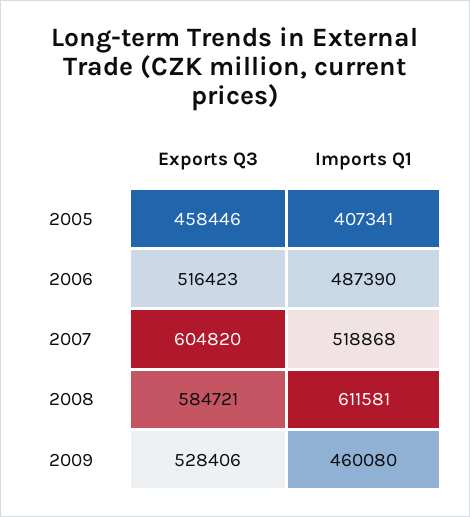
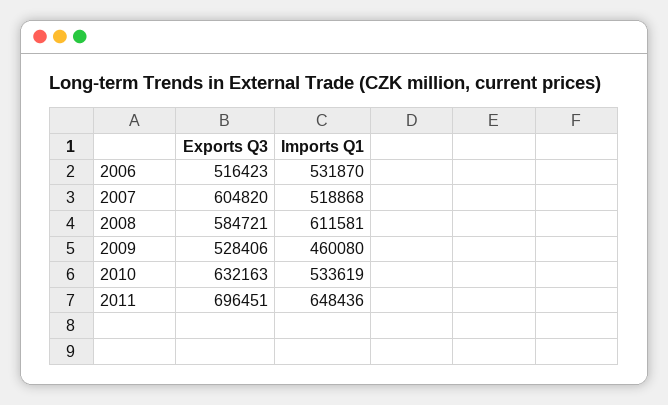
Exports Q3, 2005: 458446 -> none
Imports Q1, 2005: 407341 -> none
Imports Q1, 2006: 487390 -> 531870
Exports Q3, 2010: none -> 632163
Imports Q1, 2010: none -> 533619
Exports Q3, 2011: none -> 696451
Imports Q1, 2011: none -> 648436

